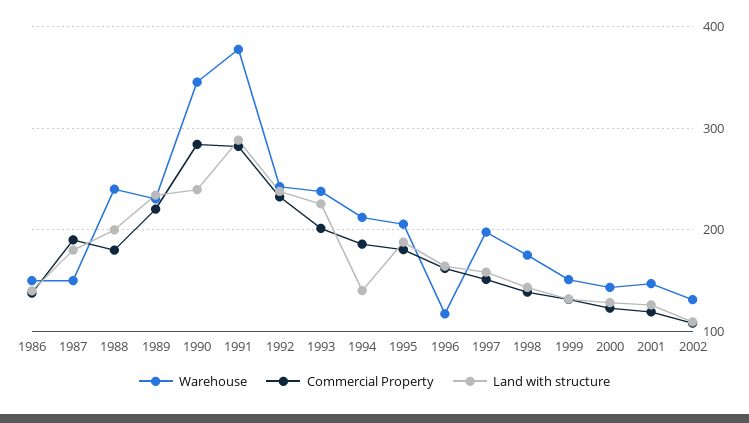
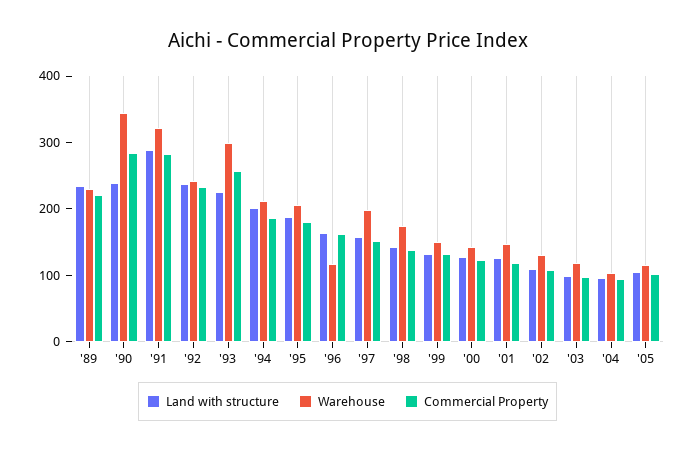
Warehouse, 1986: 150 -> none
Commercial Property, 1986: 140 -> none
Land with structure, 1986: 140 -> none
Warehouse, 1987: 150 -> none
Commercial Property, 1987: 190 -> none
Land with structure, 1987: 180 -> none
Warehouse, 1988: 240 -> none
Commercial Property, 1988: 180 -> none
Land with structure, 1988: 200 -> none
Warehouse, 1991: 380 -> 320
Warehouse, 1993: 240 -> 300
Commercial Property, 1993: 200 -> 260
Land with structure, 1994: 140 -> 200
Land with structure, '03: none -> 100
Warehouse, '03: none -> 120
Commercial Property, '03: none -> 100
Land with structure, '04: none -> 100
Warehouse, '04: none -> 100
Commercial Property, '04: none -> 100
Land with structure, '05: none -> 100
Warehouse, '05: none -> 120
Commercial Property, '05: none -> 100

